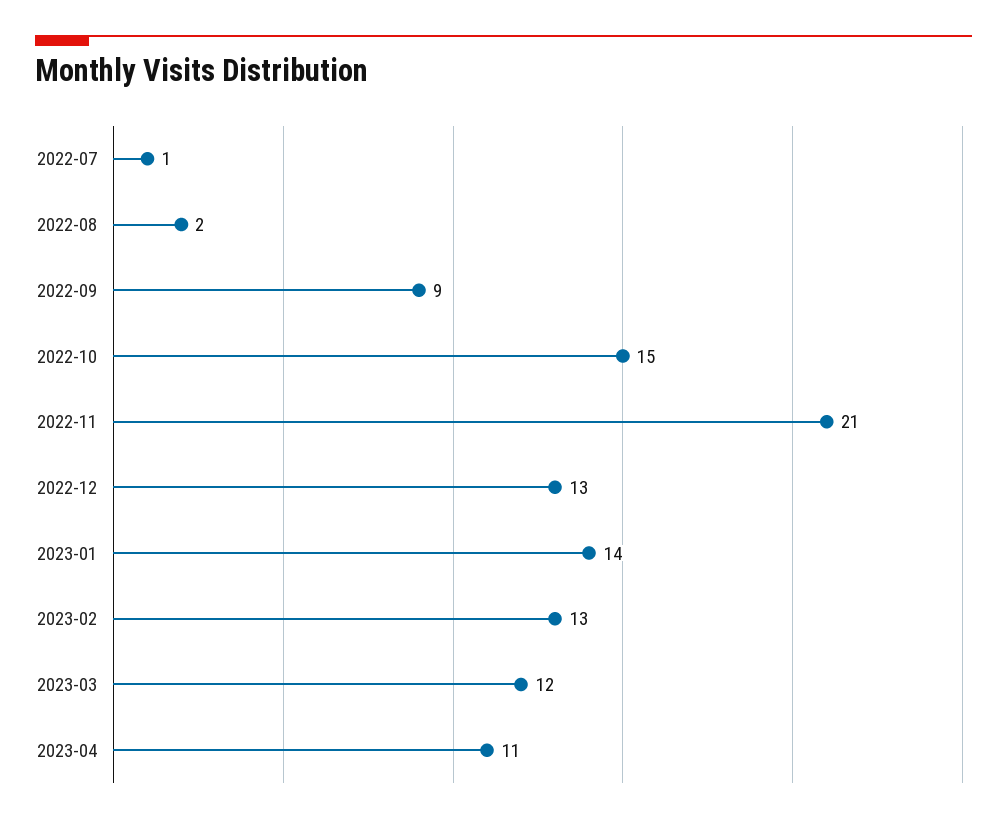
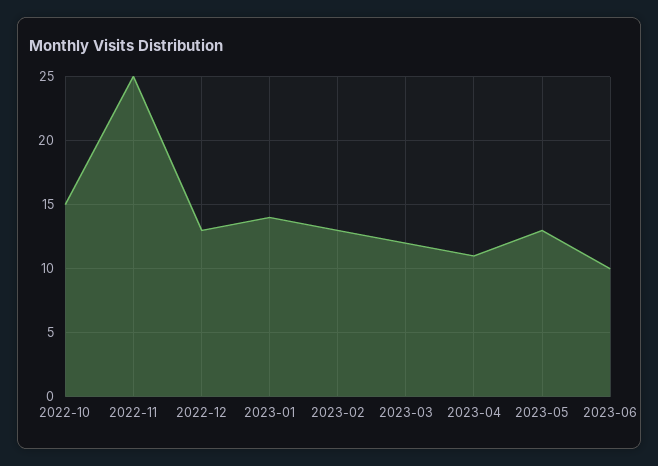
2022-07: 1 -> none
2022-08: 2 -> none
2022-09: 9 -> none
2022-11: 21 -> 25
2023-05: none -> 13
2023-06: none -> 10

